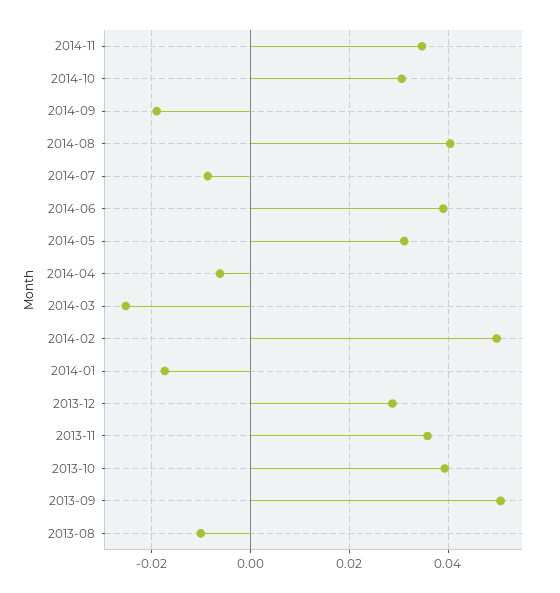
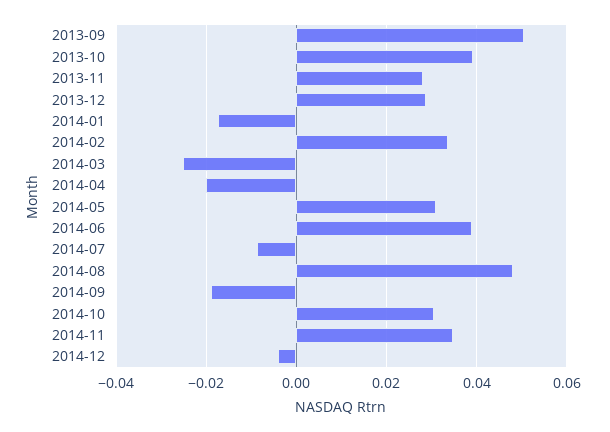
2014-08: 0.04 -> 0.048
2014-04: -0.006 -> -0.02
2014-02: 0.05 -> 0.034
2013-11: 0.036 -> 0.028
2013-08: -0.01 -> none
2014-12: none -> -0.004

